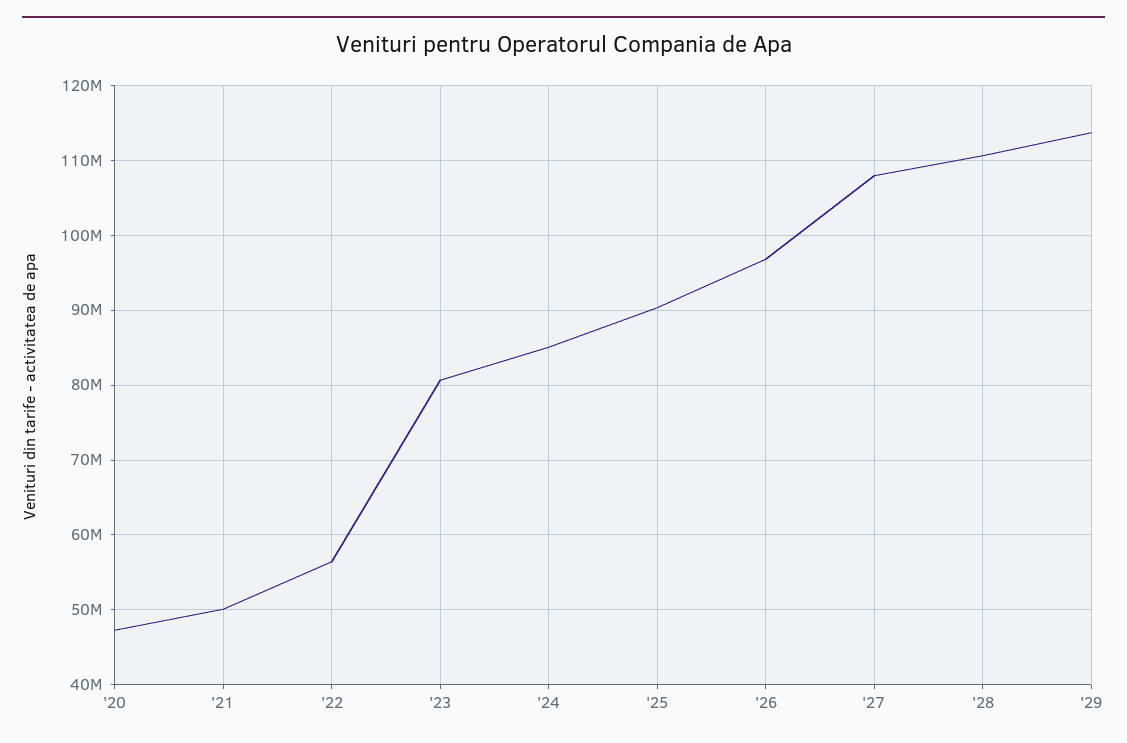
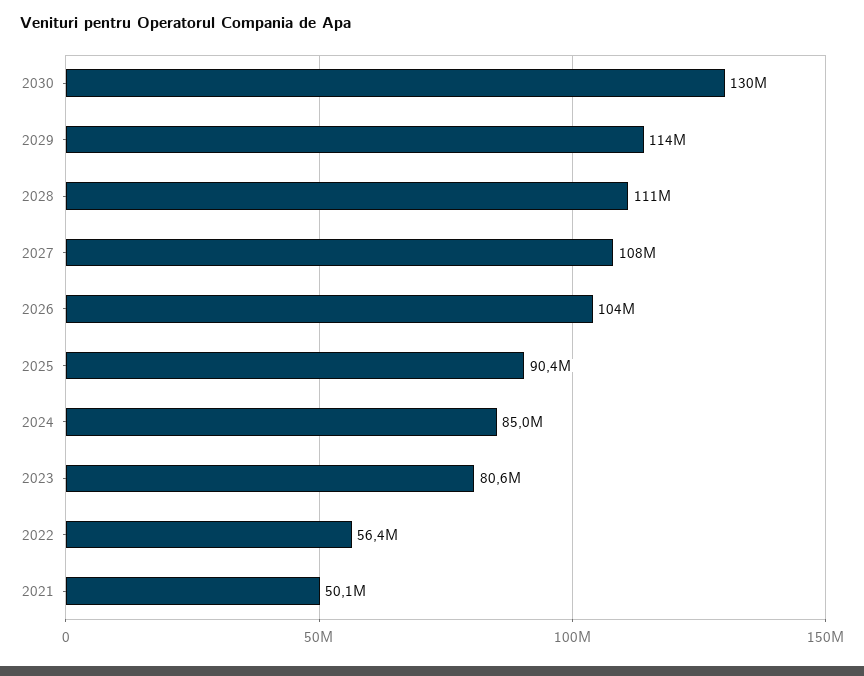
'20: 47000000 -> none
'26: 97000000 -> 104000000
2030: none -> 130000000

